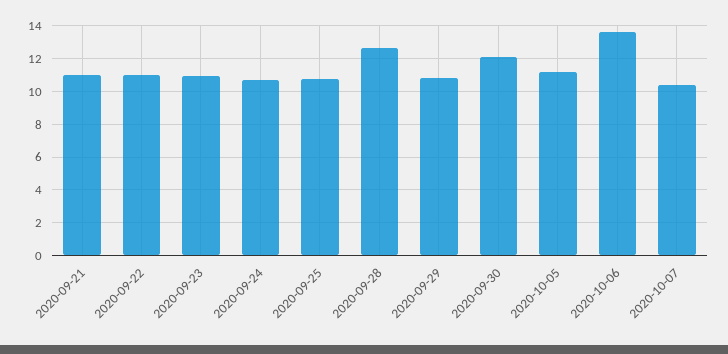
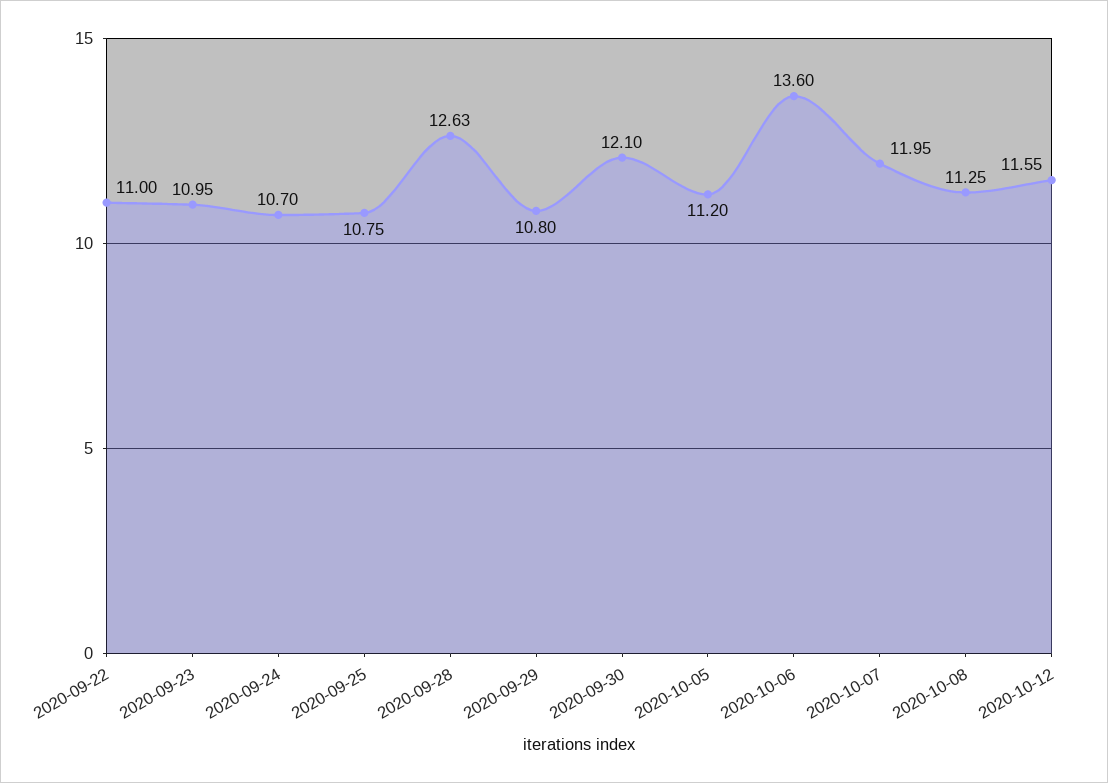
2020-09-21: 11 -> none
2020-10-07: 10.5 -> 11.95
2020-10-08: none -> 11.25
2020-10-12: none -> 11.55

